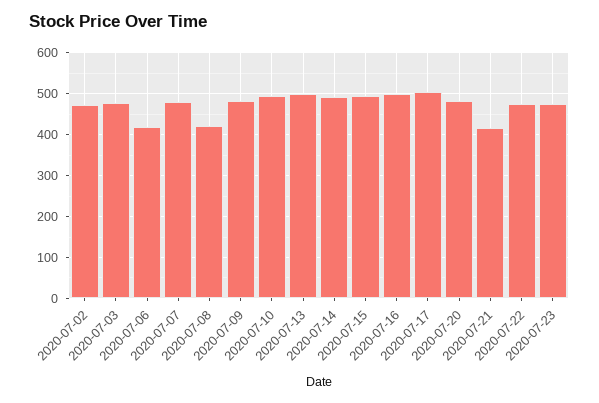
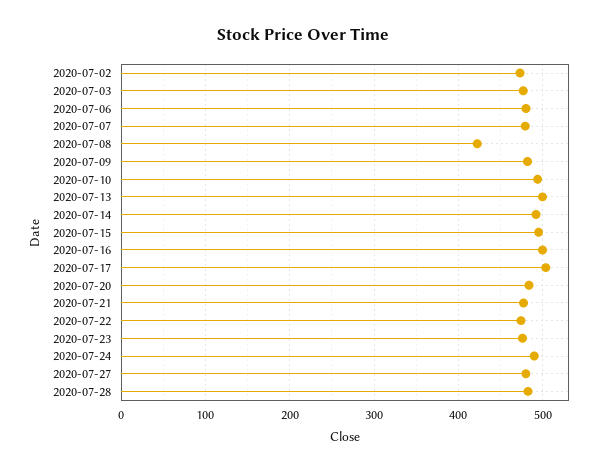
2020-07-06: 420 -> 480
2020-07-21: 420 -> 480
2020-07-24: none -> 490
2020-07-27: none -> 480
2020-07-28: none -> 480

